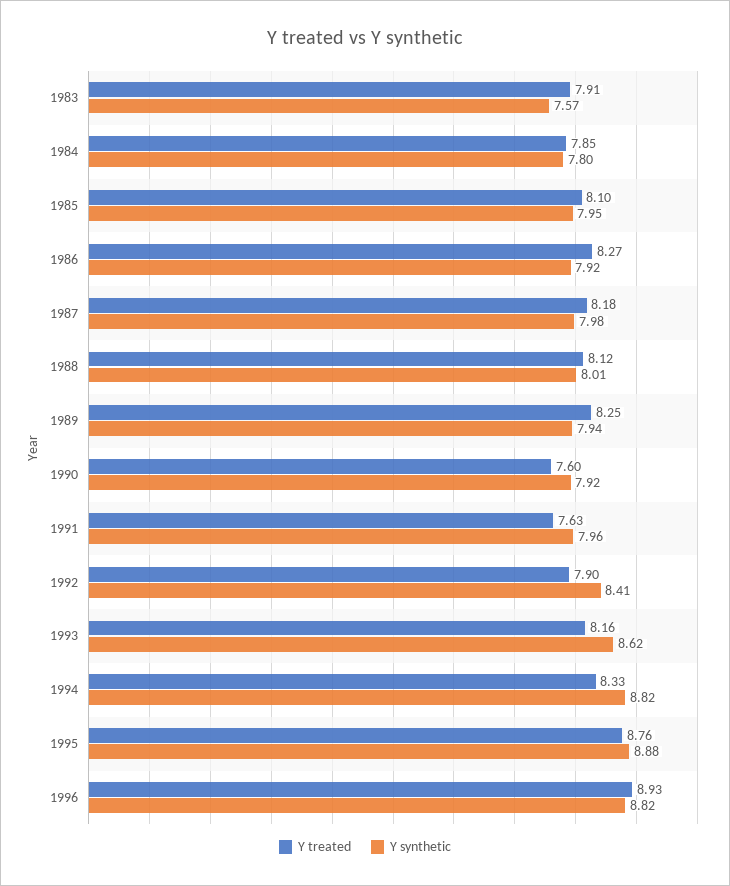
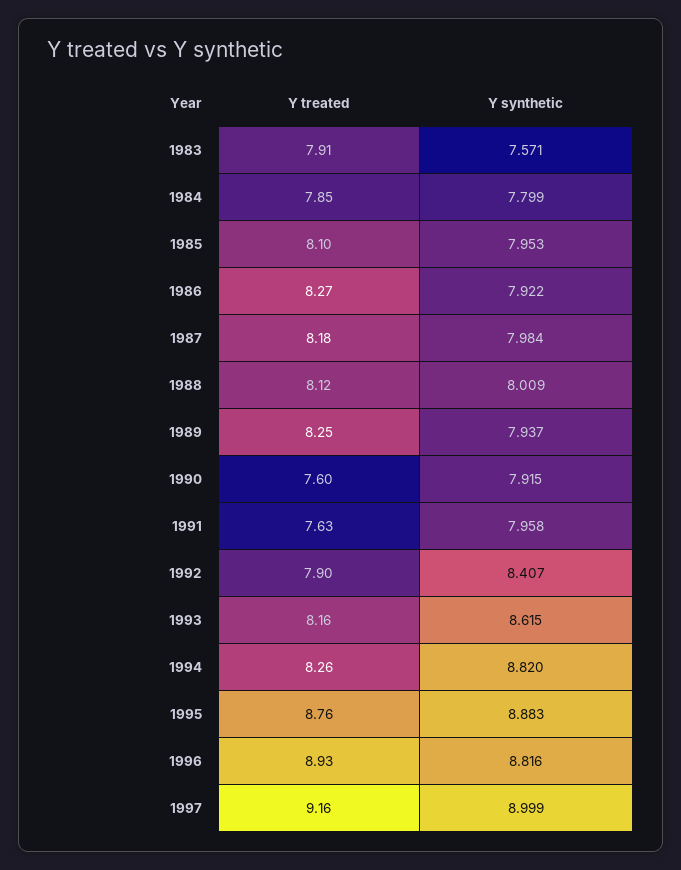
Y treated, 1994: 8.33 -> 8.26
Y treated, 1997: none -> 9.16
Y synthetic, 1997: none -> 8.999

